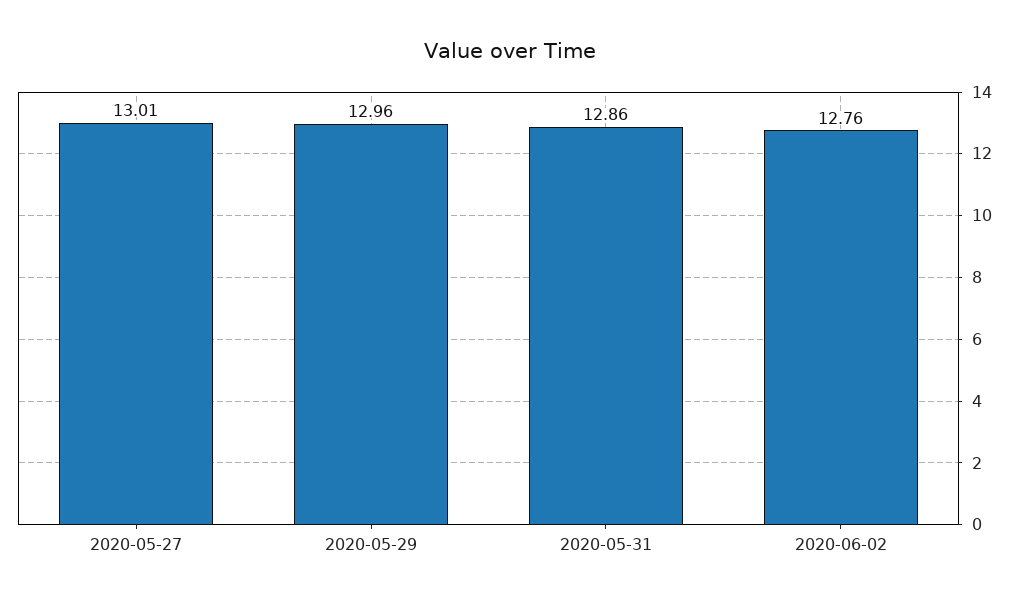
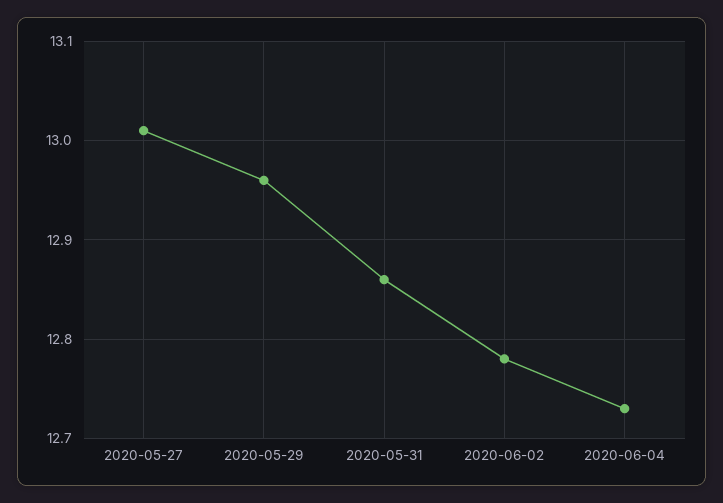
2020-06-02: 12.76 -> 12.78
2020-06-04: none -> 12.73

